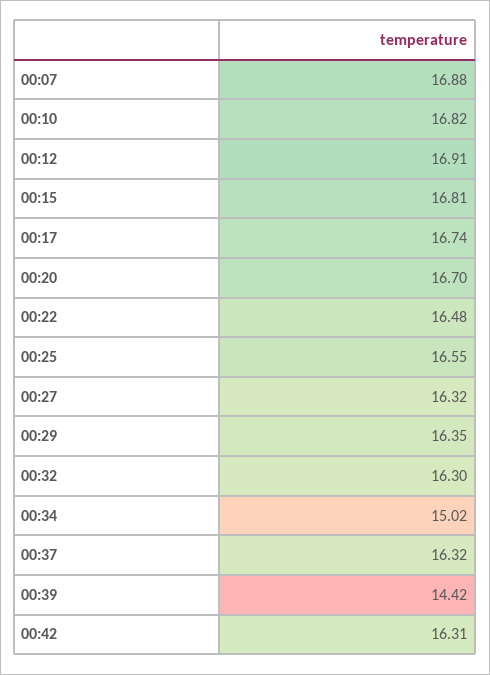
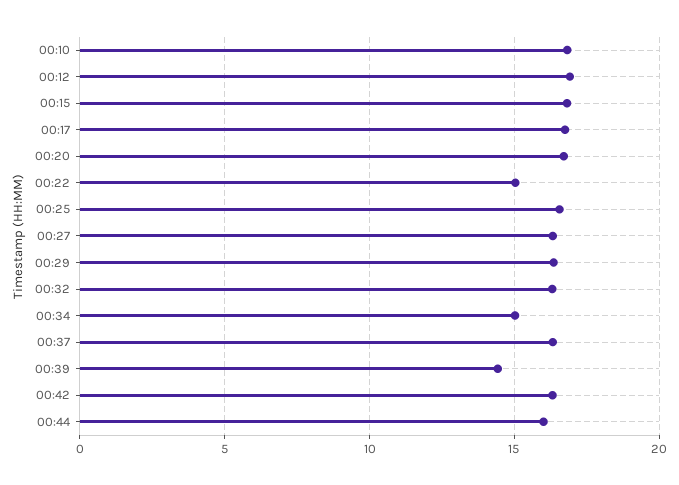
00:07: 16.88 -> none
00:22: 16.48 -> 15
00:44: none -> 16

